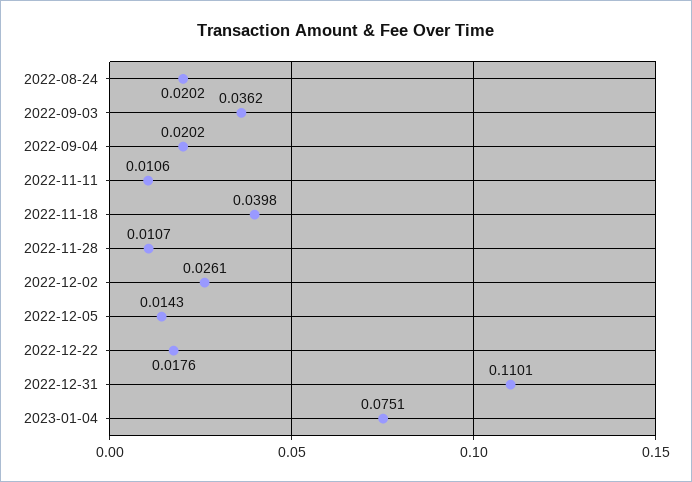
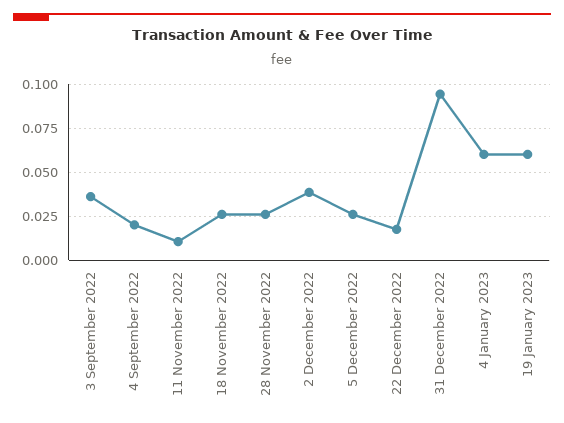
2022-08-24: 0.0202 -> none
2022-11-18: 0.0398 -> 0.025
2022-11-28: 0.0107 -> 0.025
2022-12-02: 0.0261 -> 0.04
2022-12-05: 0.0143 -> 0.025
2022-12-31: 0.1101 -> 0.095
2023-01-04: 0.0751 -> 0.06
19 January 2023: none -> 0.06

